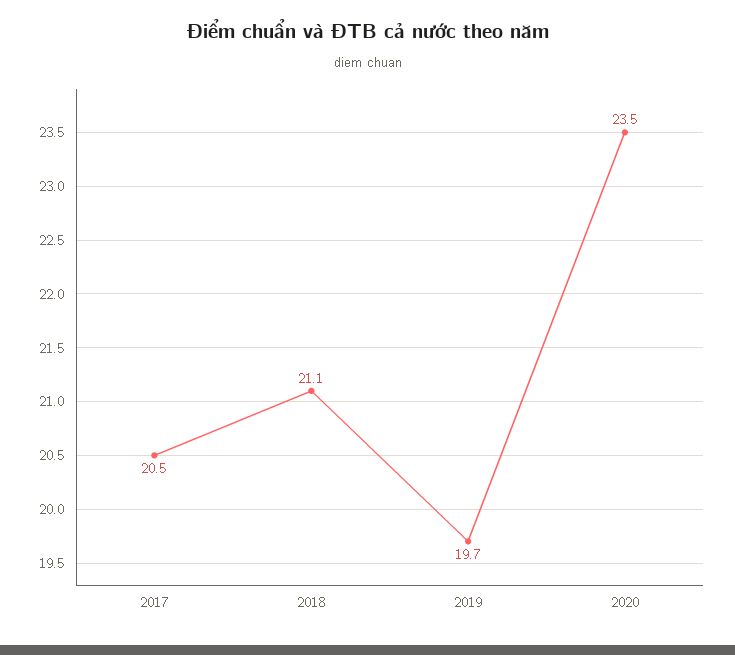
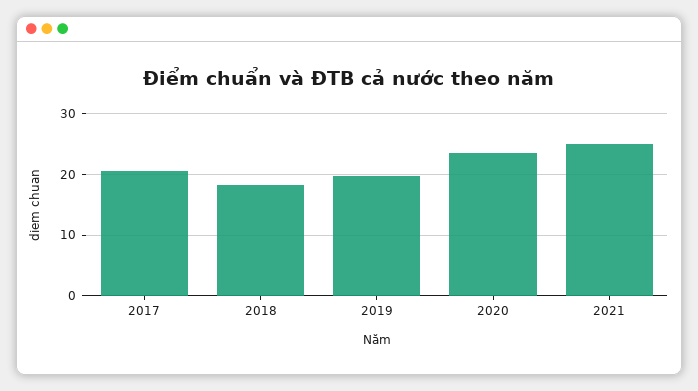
2018: 21.1 -> 18
2021: none -> 25

